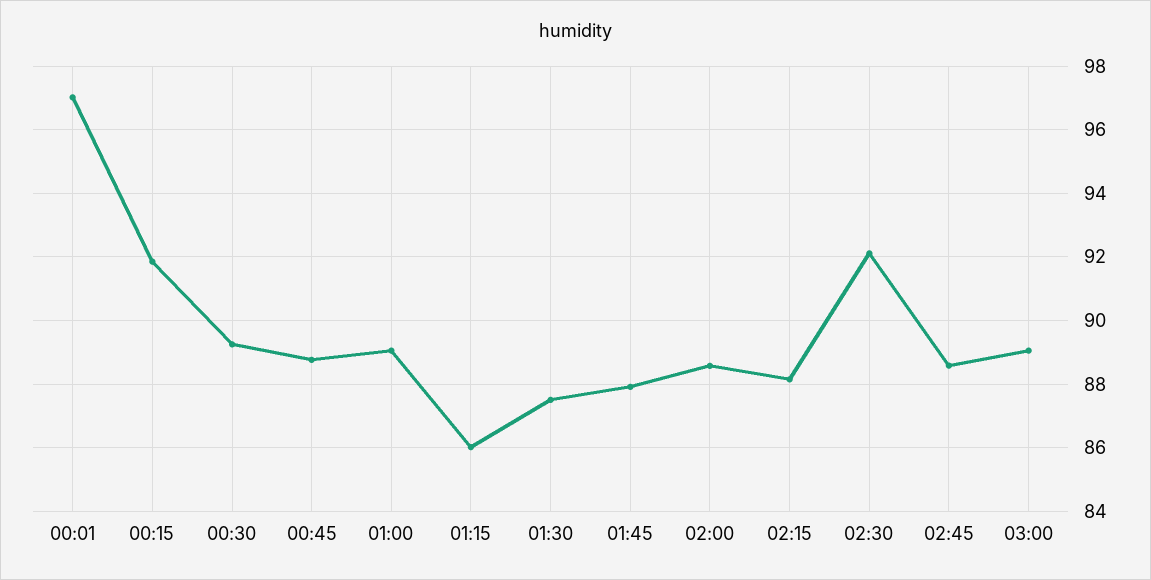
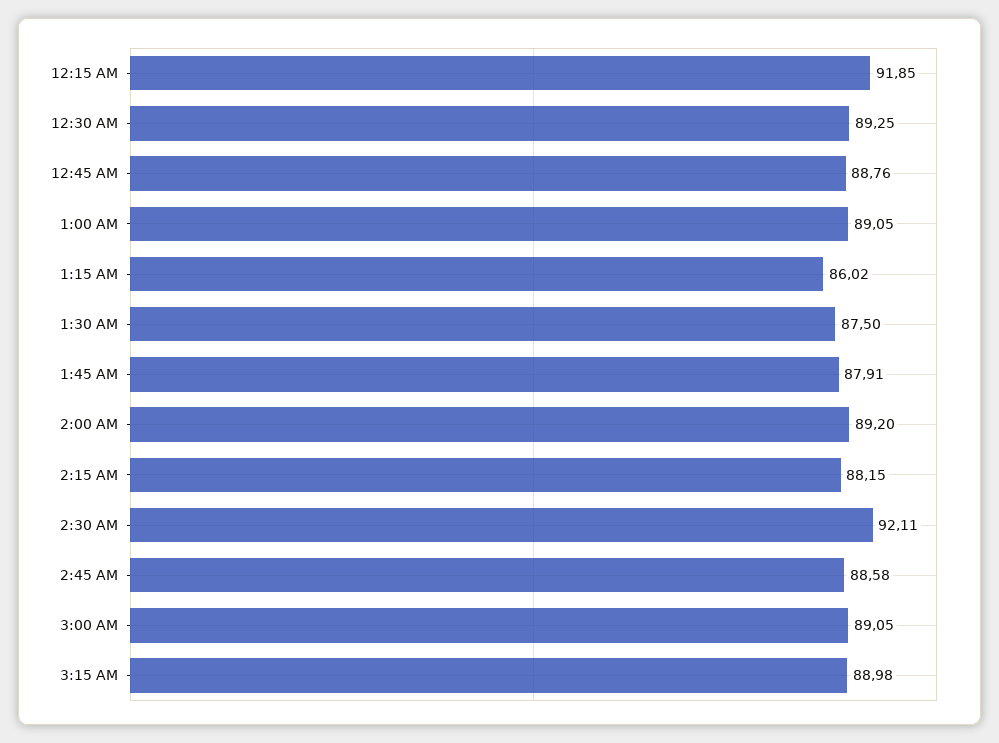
00:01: 97 -> none
02:00: 88.6 -> 89.2
3:15 AM: none -> 88.98

